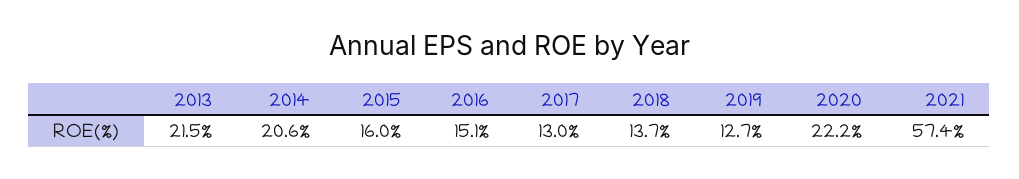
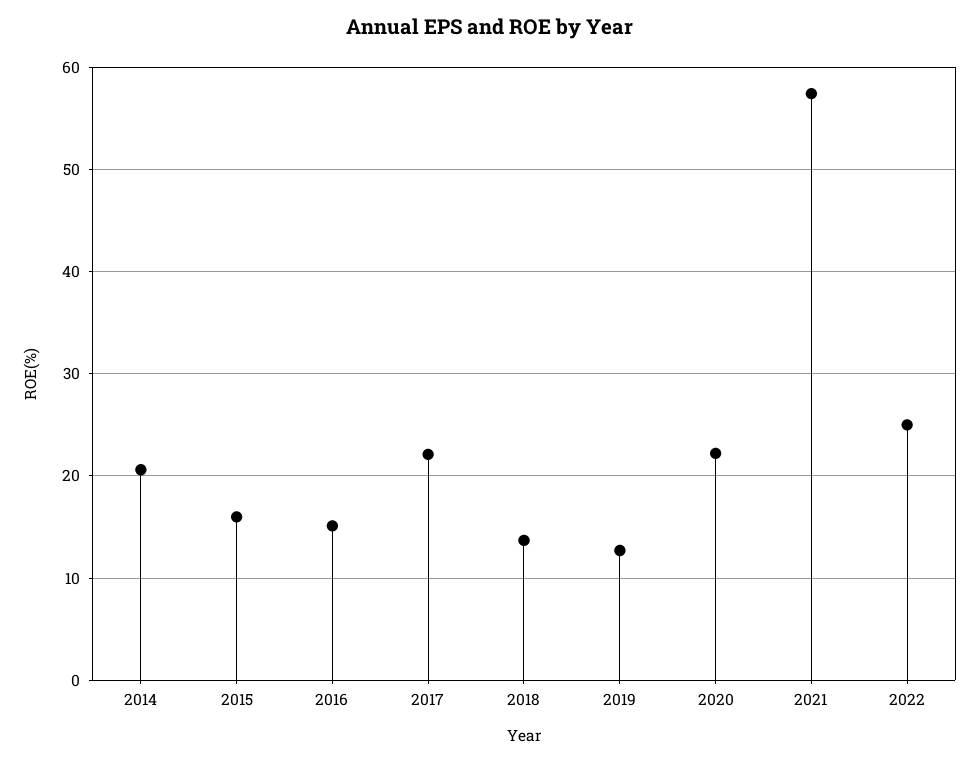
2013: 21.5 -> none
2017: 13 -> 22
2022: none -> 25

